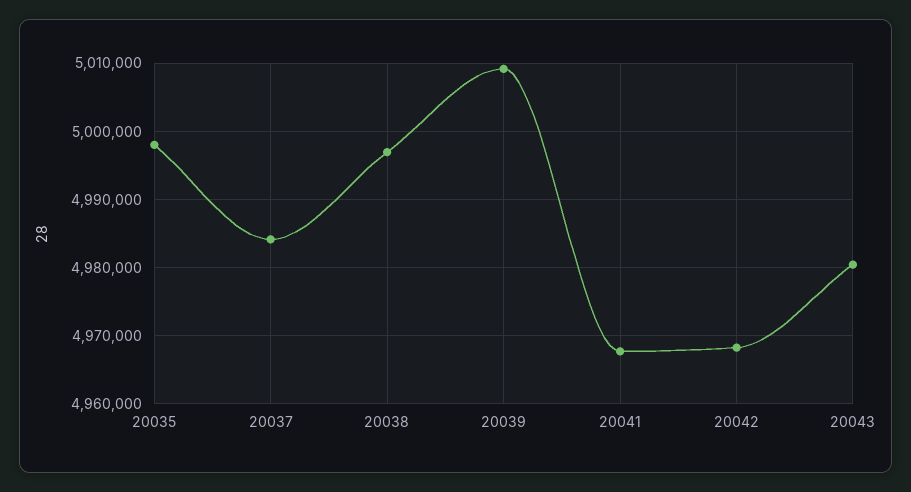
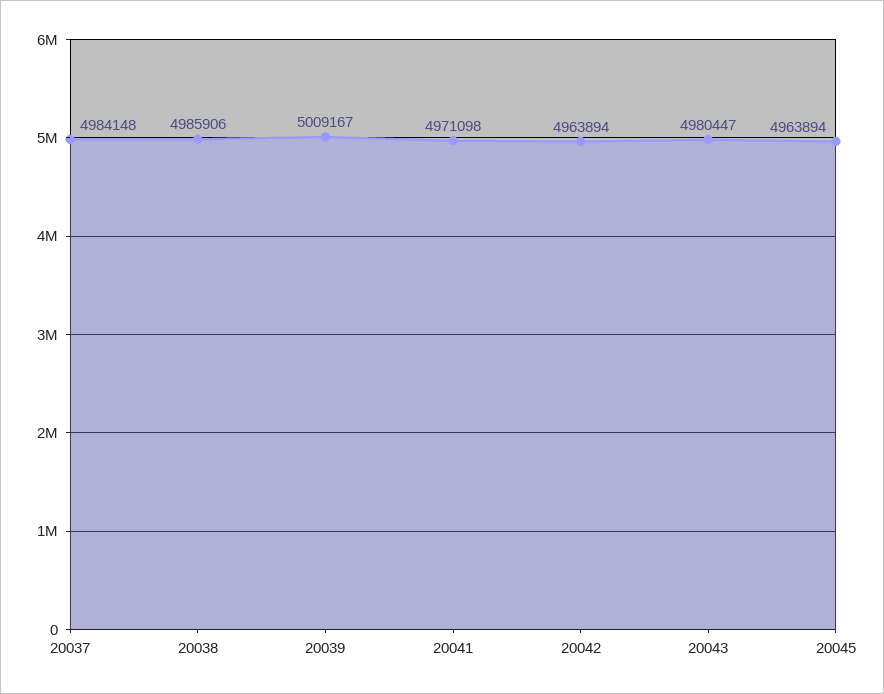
20035: 4998000 -> none
20038: 4997000 -> 4985906
20041: 4968000 -> 4971098
20042: 4968000 -> 4963894
20045: none -> 4963894

